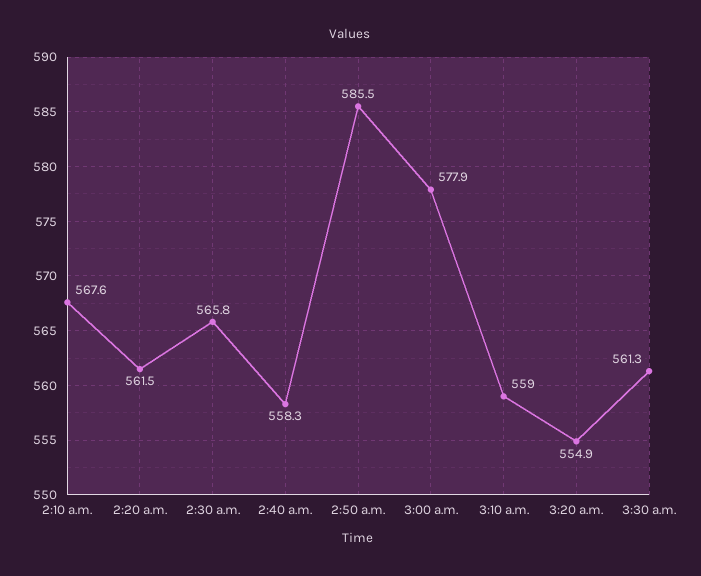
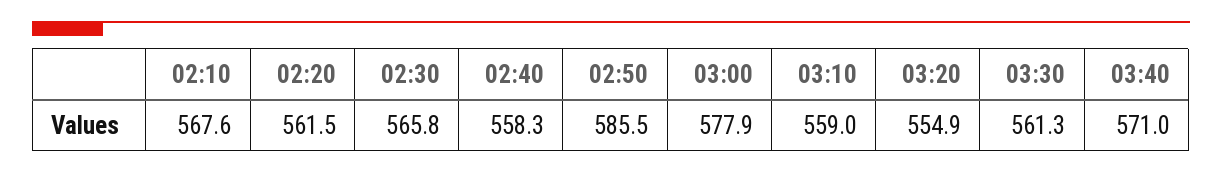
03:40: none -> 571

